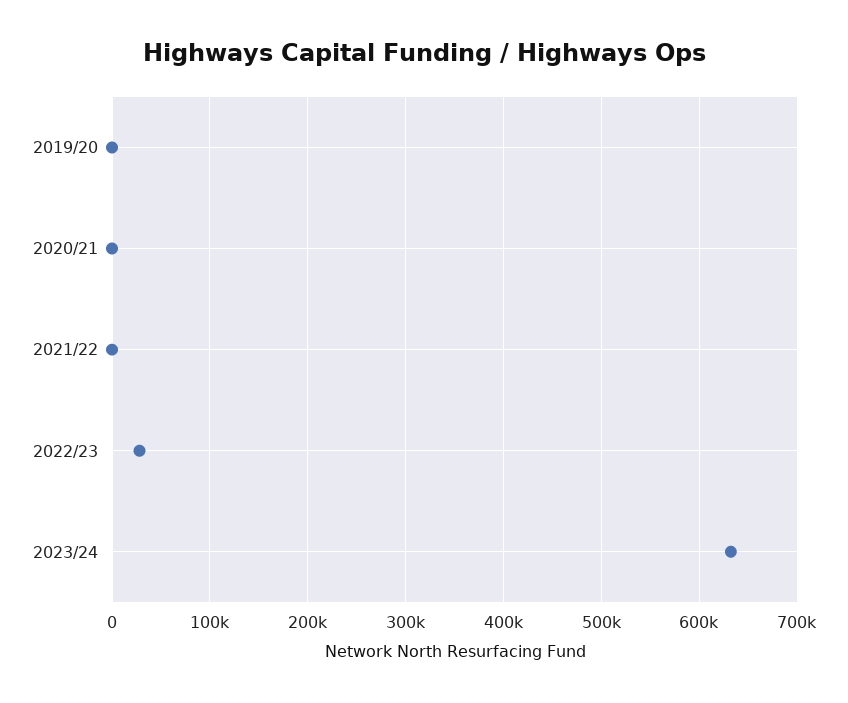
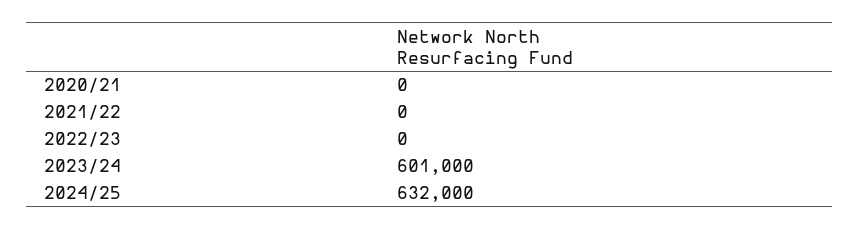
2019/20: 0 -> none
2022/23: 30000 -> 0
2023/24: 630000 -> 601000
2024/25: none -> 632000

